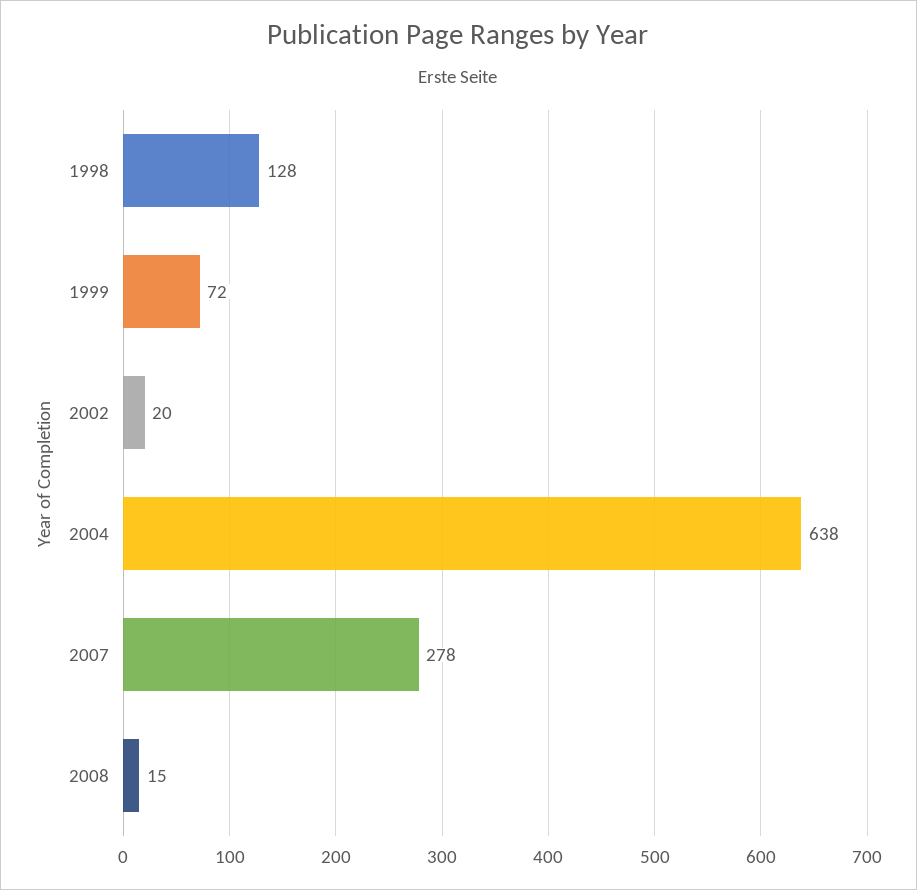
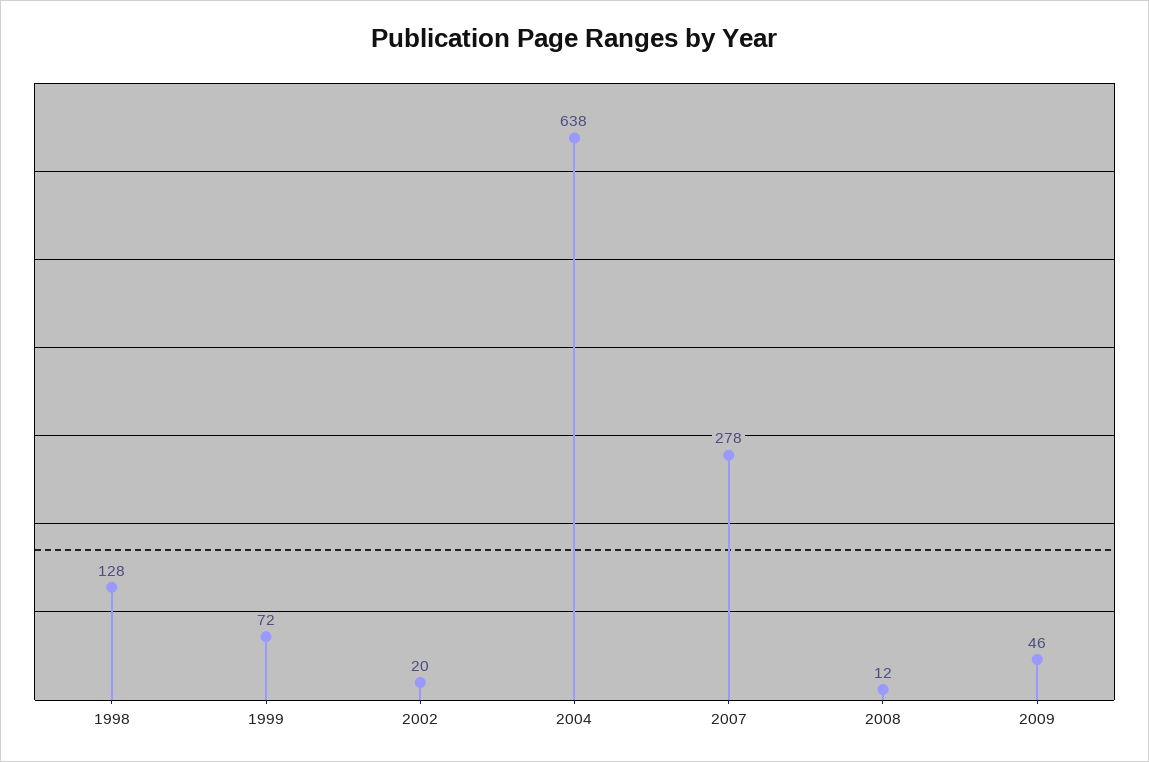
2008: 15 -> 12
2009: none -> 46

